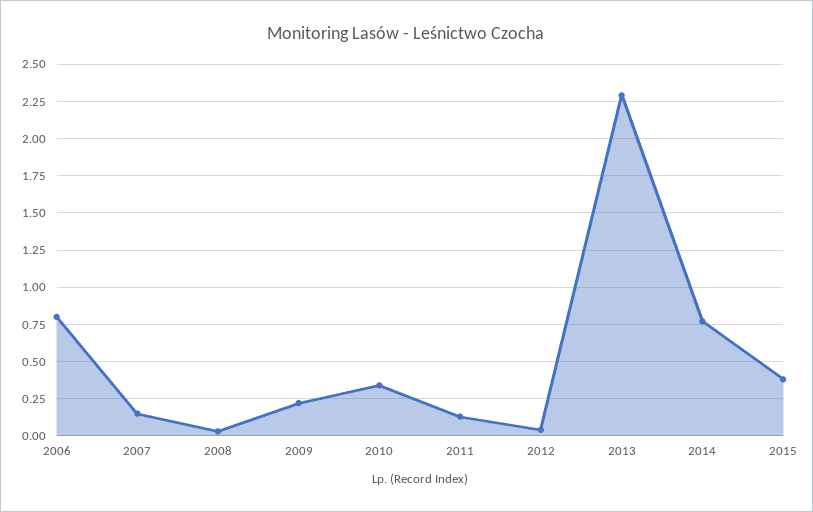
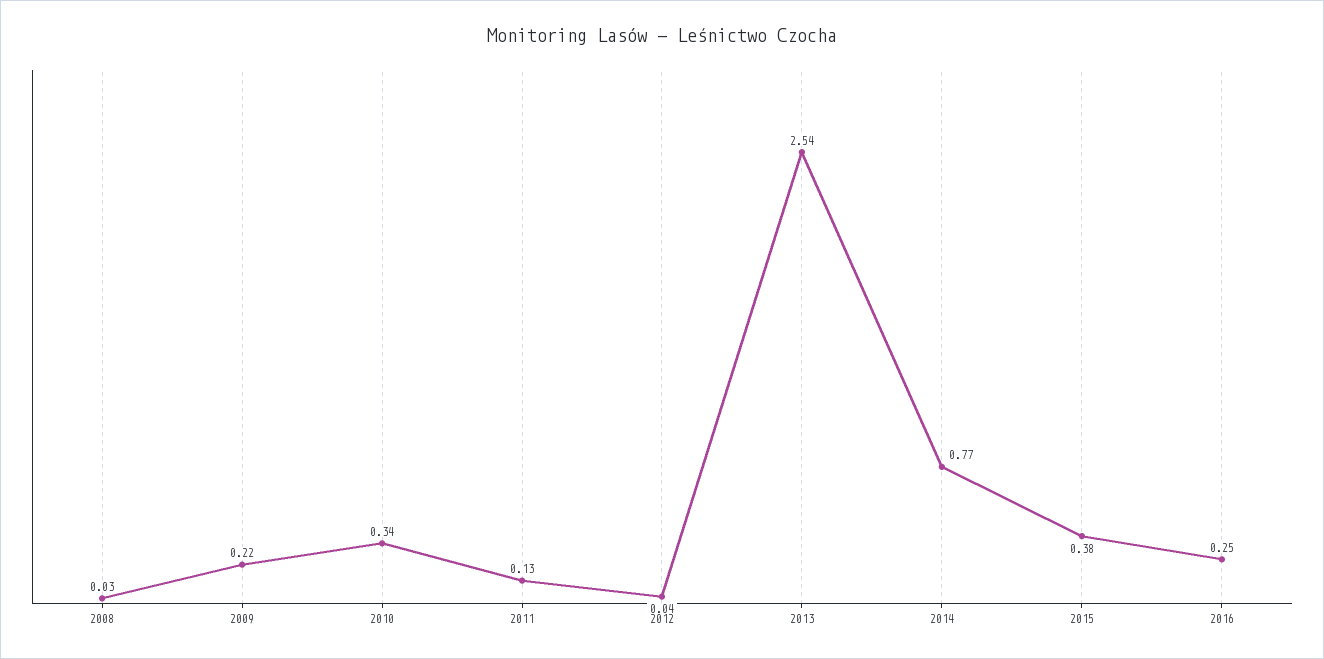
2006: 0.8 -> none
2007: 0.15 -> none
2013: 2.3 -> 2.54
2016: none -> 0.25

